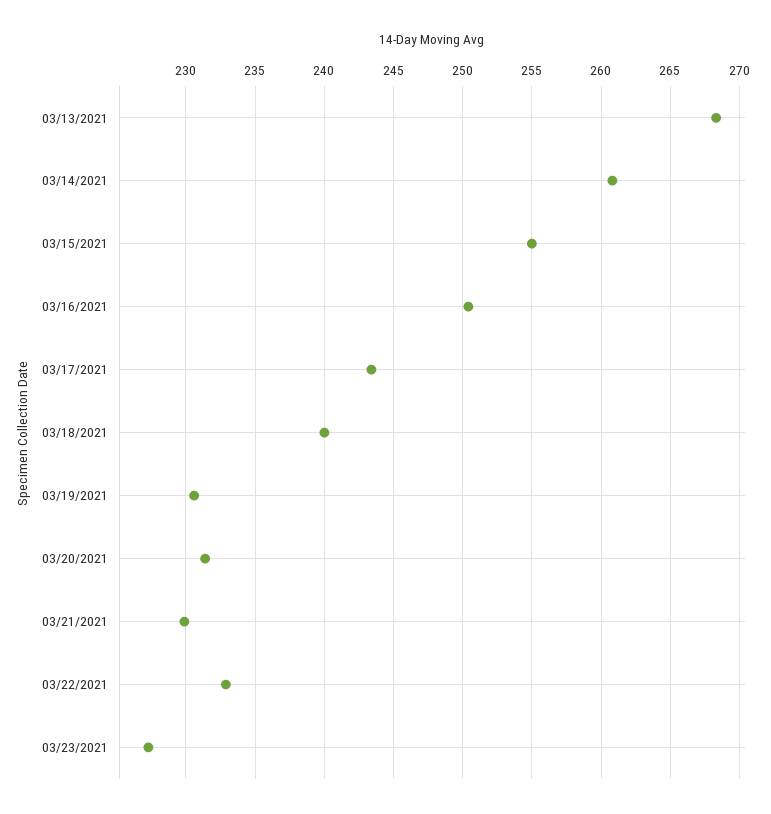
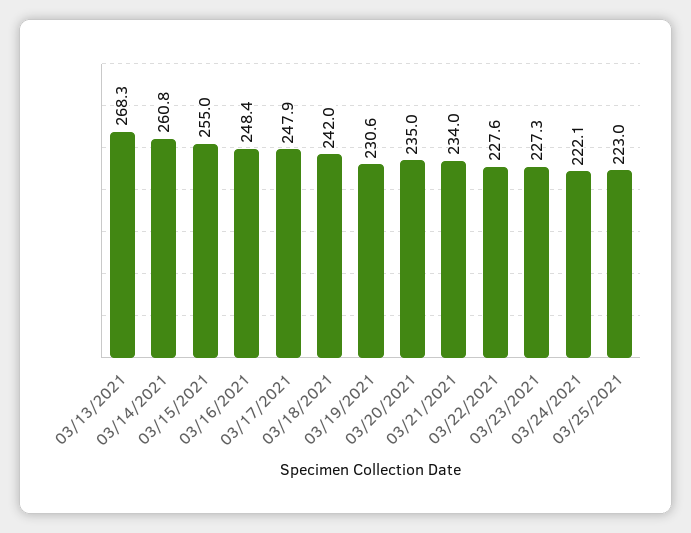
03/16/2021: 250.5 -> 248.4
03/17/2021: 243.5 -> 247.9
03/18/2021: 240 -> 242
03/20/2021: 231.5 -> 235
03/21/2021: 230 -> 234
03/22/2021: 233 -> 227.6
03/24/2021: none -> 222.1
03/25/2021: none -> 223

